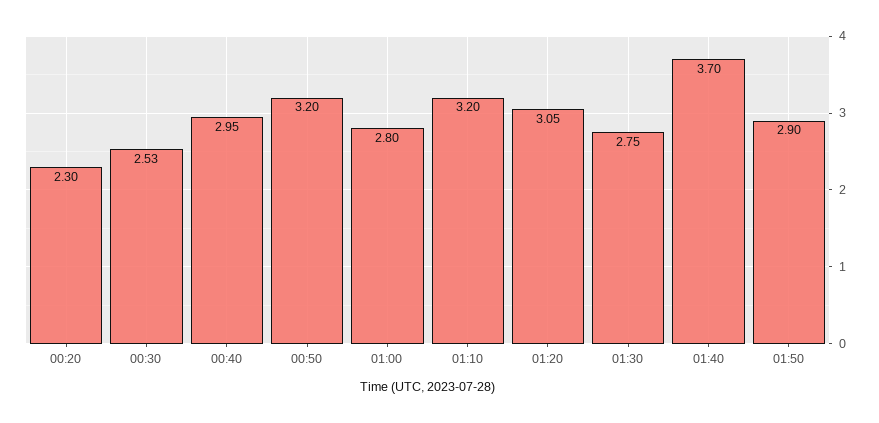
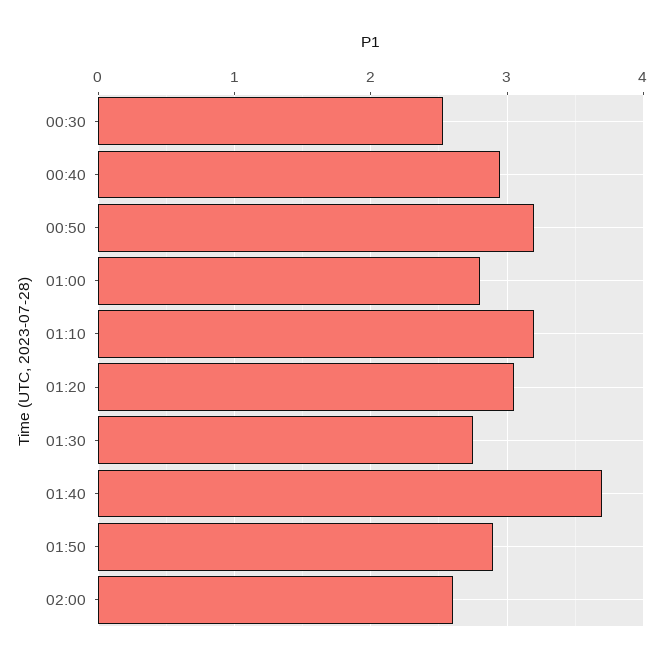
00:20: 2.3 -> none
02:00: none -> 2.6

